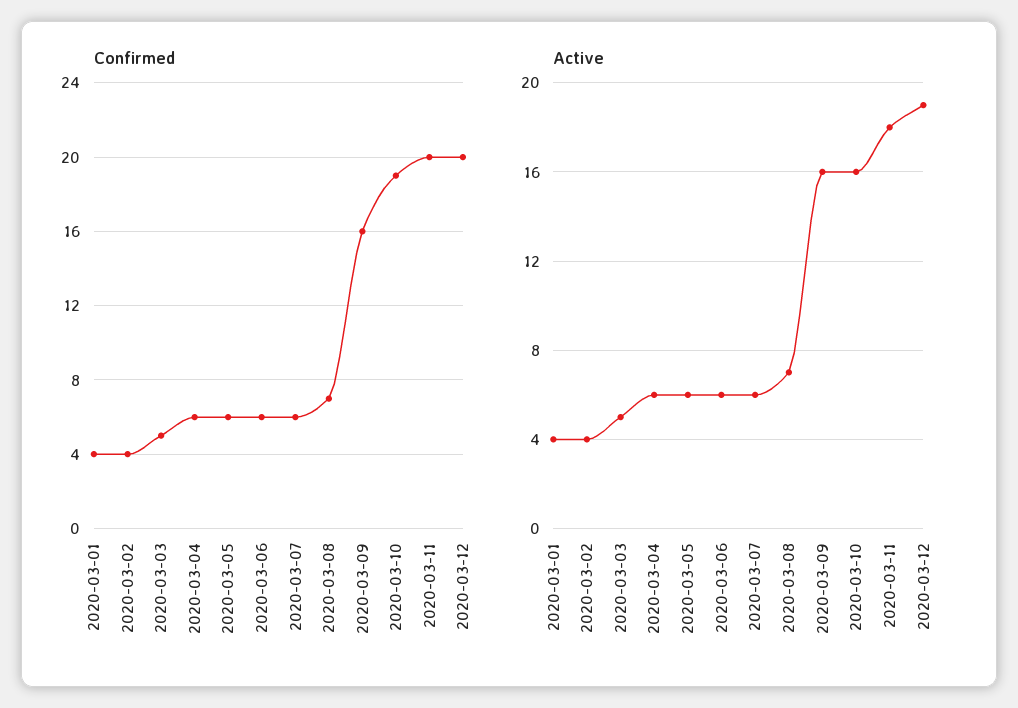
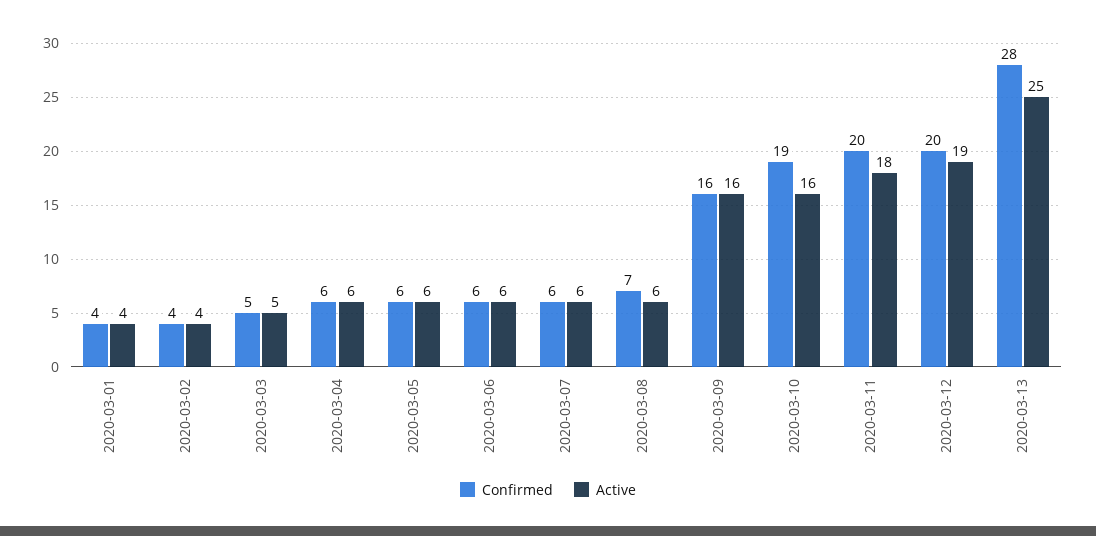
Active, 2020-03-08: 7 -> 6
Confirmed, 2020-03-13: none -> 28
Active, 2020-03-13: none -> 25

